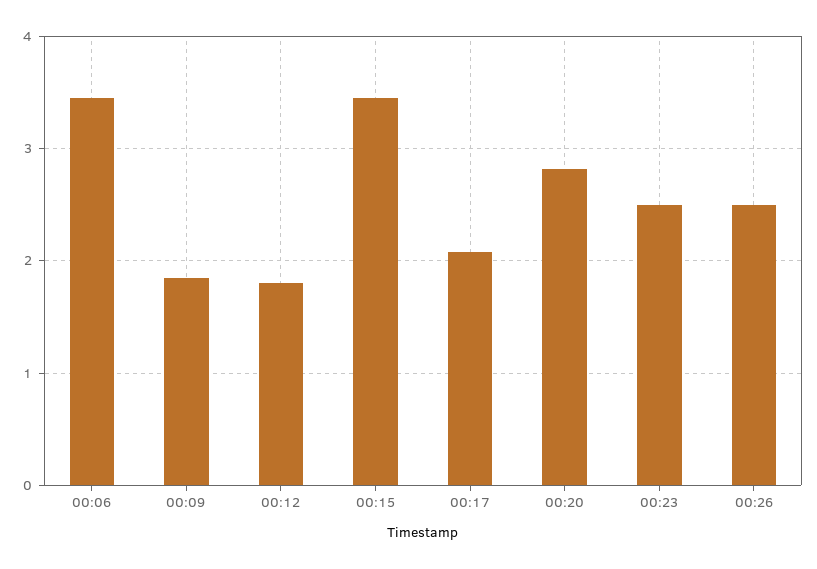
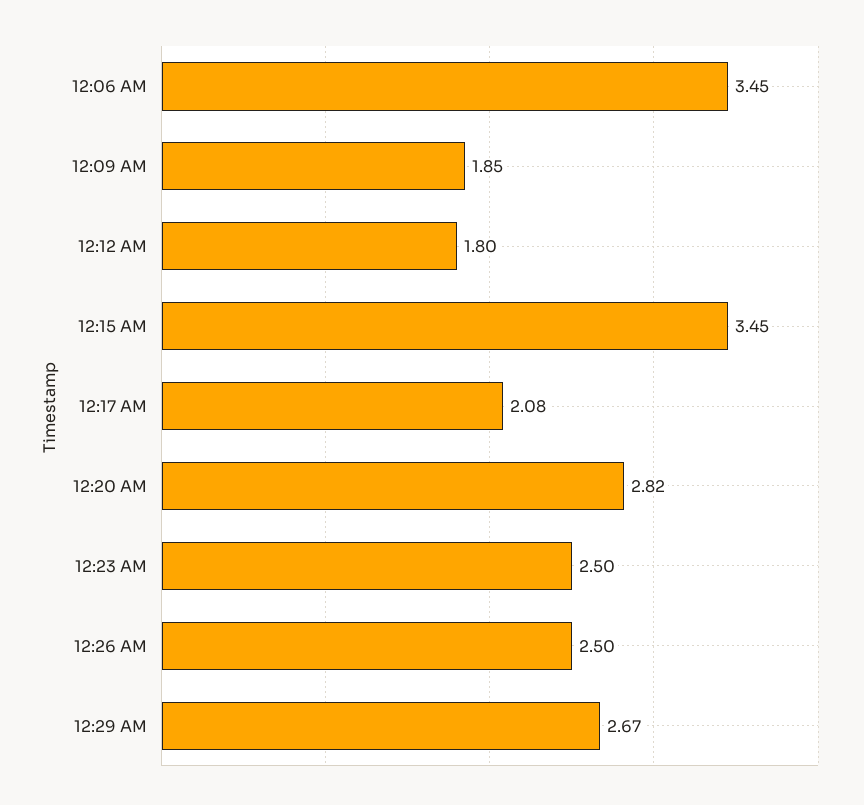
12:29 AM: none -> 2.67

